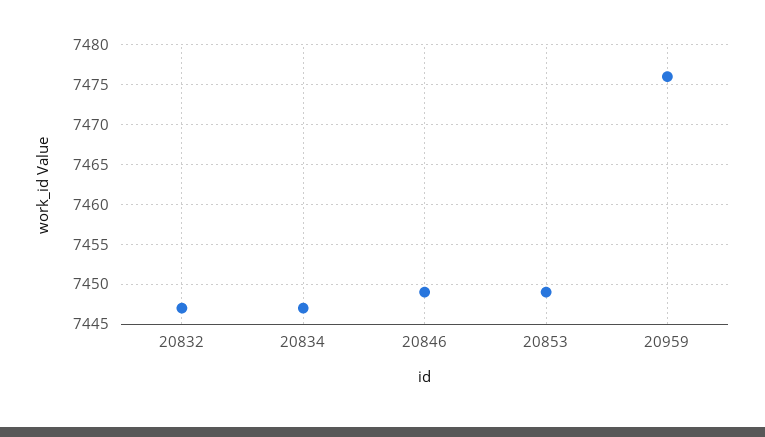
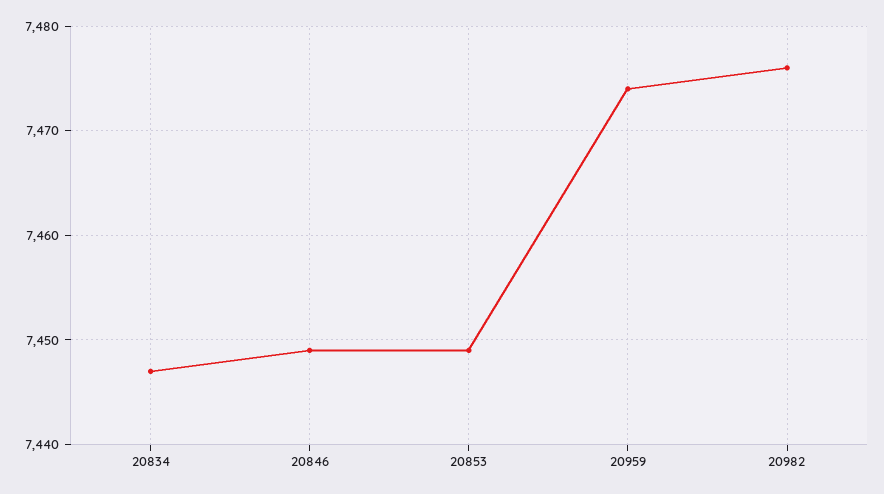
20832: 7447 -> none
20959: 7476 -> 7474
20982: none -> 7476

